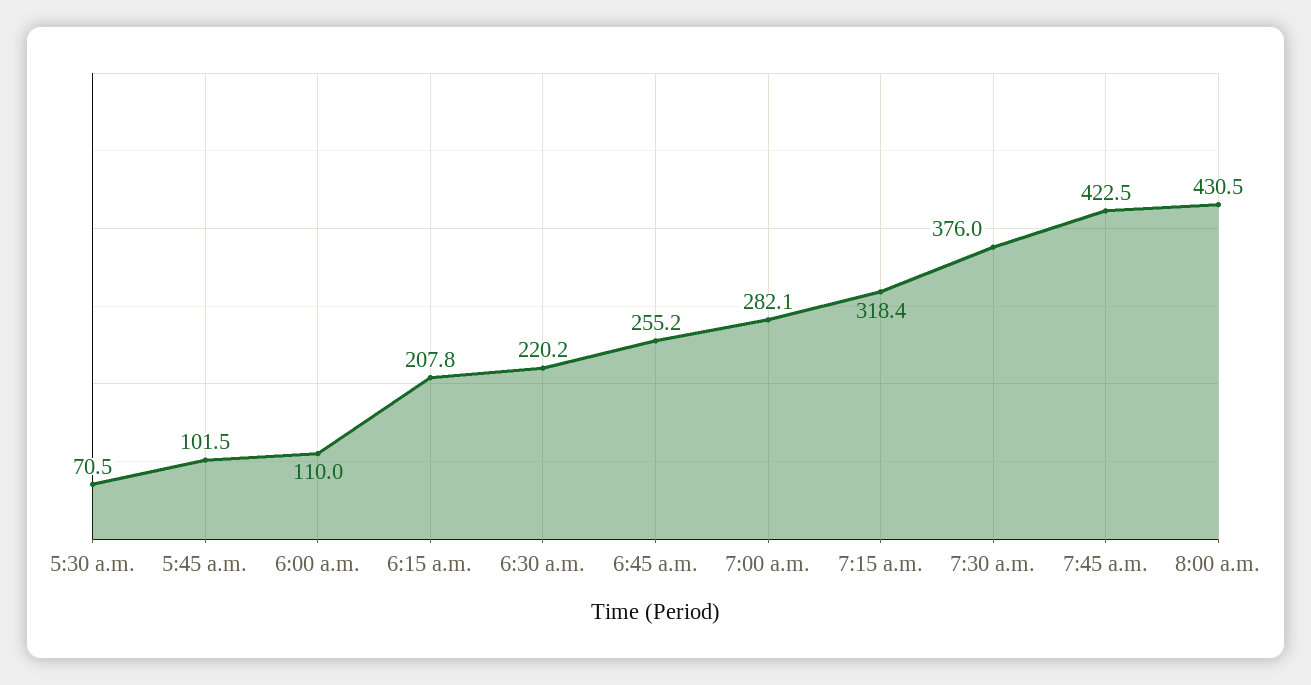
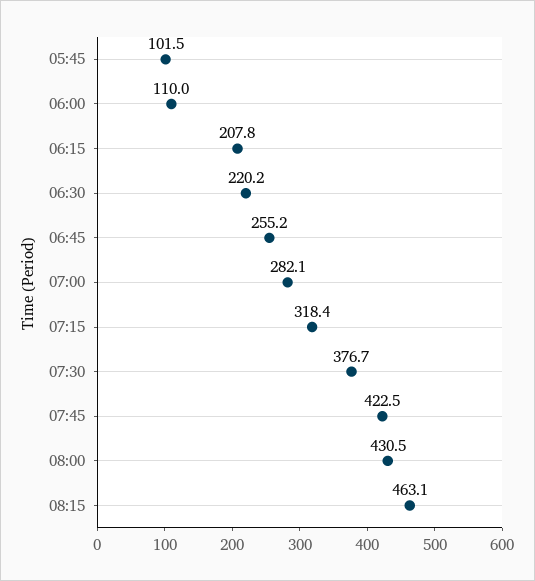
5:30 a.m.: 70.5 -> none
7:30 a.m.: 376 -> 376.7
08:15: none -> 463.1

